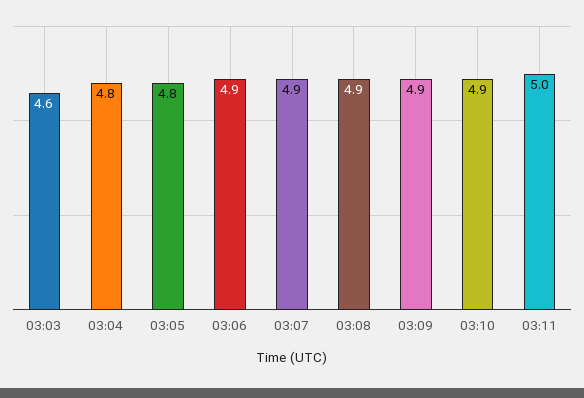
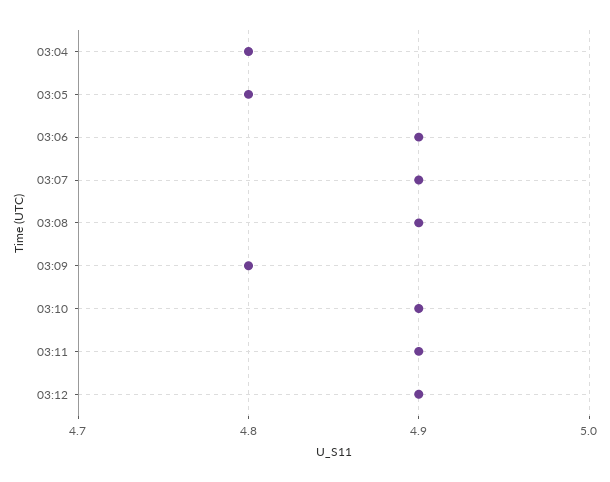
03:03: 4.6 -> none
03:09: 4.9 -> 4.8
03:11: 5 -> 4.9
03:12: none -> 4.9

